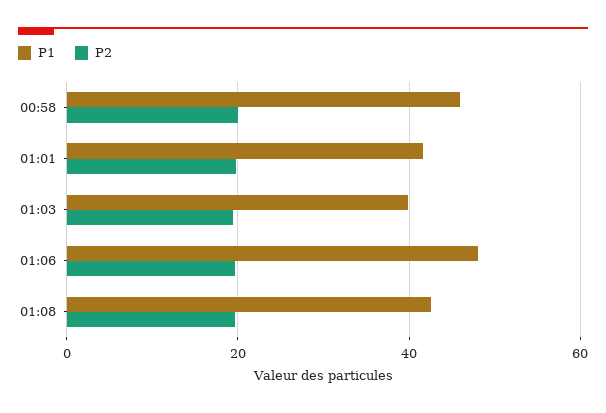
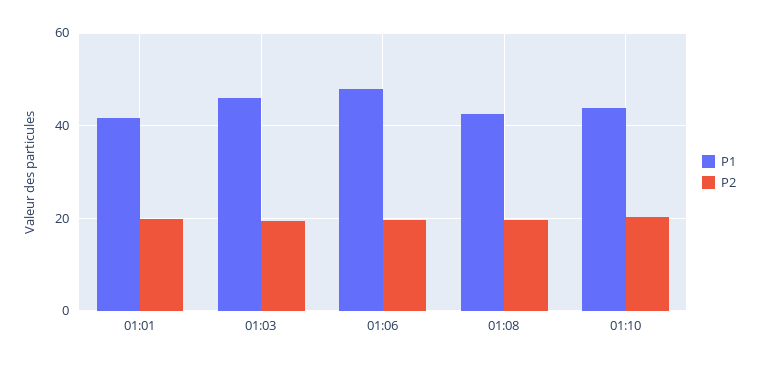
P1, 00:58: 46 -> none
P2, 00:58: 20 -> none
P1, 01:03: 40 -> 46
P1, 01:10: none -> 44
P2, 01:10: none -> 20

